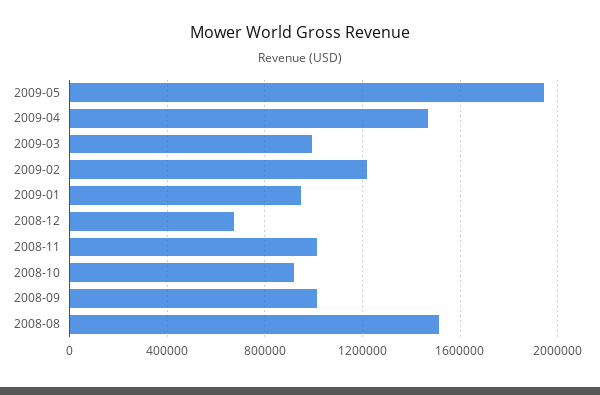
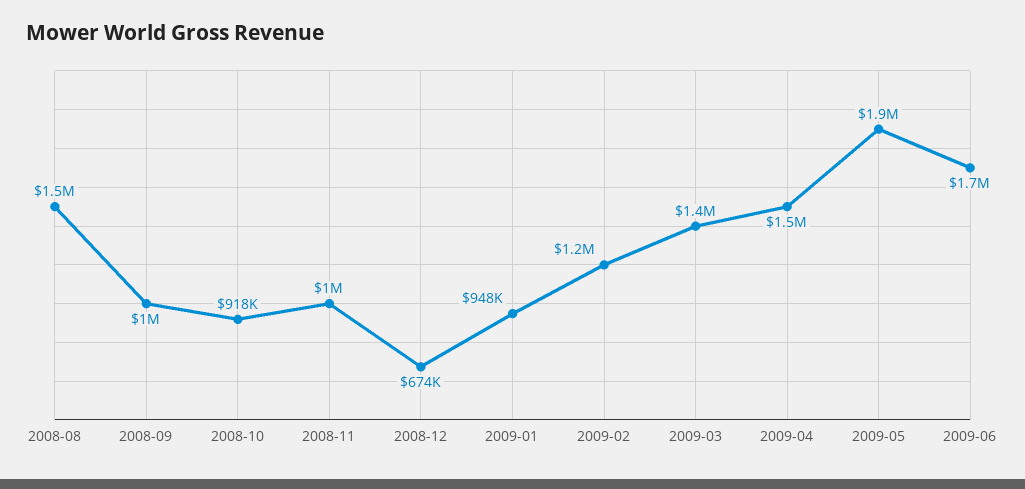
2009-03: 1000000 -> 1400000
2009-06: none -> 1700000

